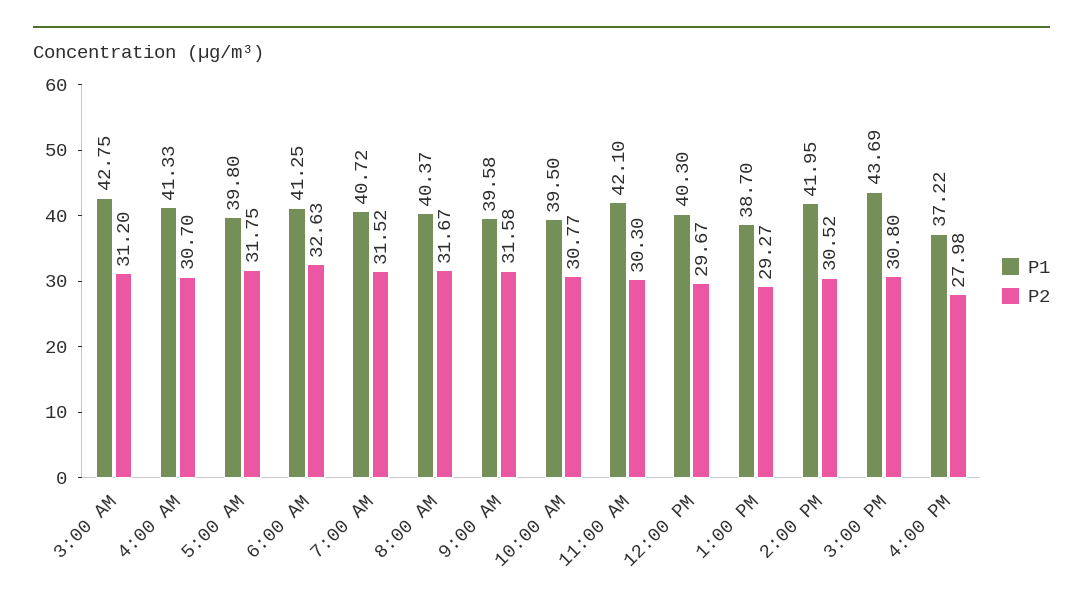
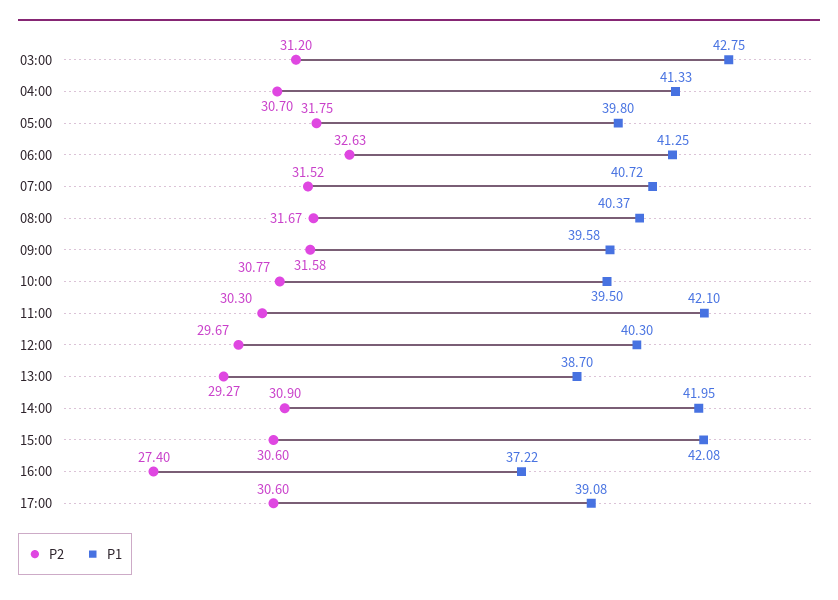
P2, 2:00 PM: 30.52 -> 30.9
P1, 3:00 PM: 43.69 -> 42.08
P2, 3:00 PM: 30.8 -> 30.6
P2, 4:00 PM: 27.98 -> 27.4
P2, 17:00: none -> 30.6
P1, 17:00: none -> 39.08

